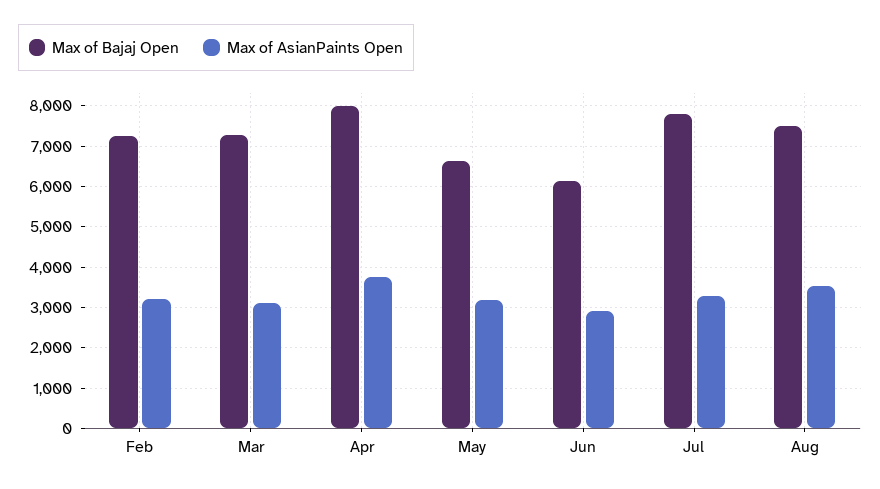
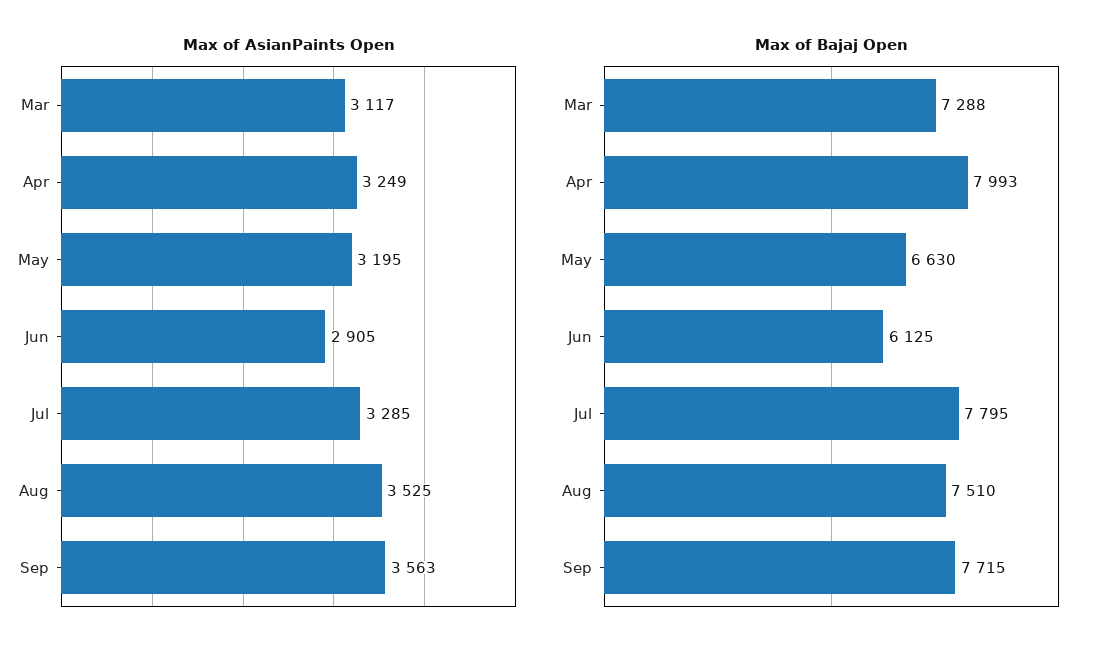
Max of Bajaj Open, Feb: 7200 -> none
Max of AsianPaints Open, Feb: 3200 -> none
Max of AsianPaints Open, Apr: 3800 -> 3249
Max of AsianPaints Open, Sep: none -> 3563
Max of Bajaj Open, Sep: none -> 7715

